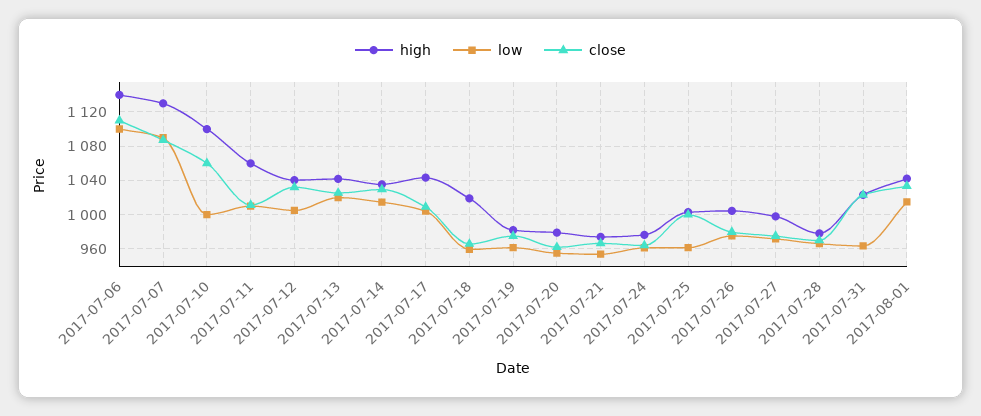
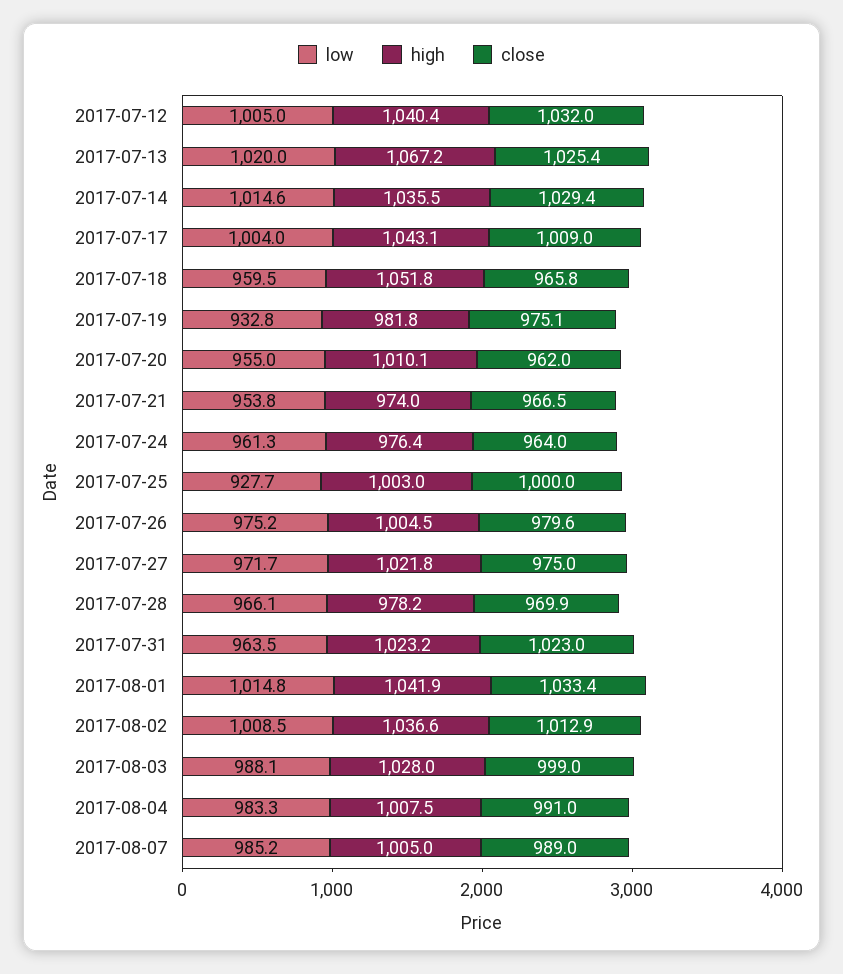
high, 2017-07-06: 1140 -> none
low, 2017-07-06: 1100 -> none
close, 2017-07-06: 1110 -> none
high, 2017-07-07: 1130 -> none
low, 2017-07-07: 1090 -> none
close, 2017-07-07: 1090 -> none
high, 2017-07-10: 1100 -> none
low, 2017-07-10: 1000 -> none
close, 2017-07-10: 1060 -> none
high, 2017-07-11: 1060 -> none
low, 2017-07-11: 1010 -> none
close, 2017-07-11: 1010 -> none
high, 2017-07-13: 1040 -> 1067.2
high, 2017-07-18: 1020 -> 1051.8
low, 2017-07-19: 960 -> 932.8
high, 2017-07-20: 980 -> 1010.1
low, 2017-07-25: 960 -> 927.7
high, 2017-07-27: 1000 -> 1021.8
low, 2017-08-02: none -> 1008.5
high, 2017-08-02: none -> 1036.6
close, 2017-08-02: none -> 1012.9
low, 2017-08-03: none -> 988.1
high, 2017-08-03: none -> 1028
close, 2017-08-03: none -> 999
low, 2017-08-04: none -> 983.3
high, 2017-08-04: none -> 1007.5
close, 2017-08-04: none -> 991
low, 2017-08-07: none -> 985.2
high, 2017-08-07: none -> 1005
close, 2017-08-07: none -> 989

